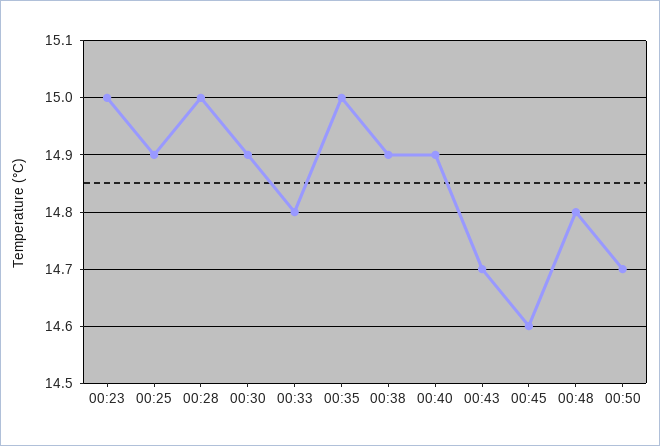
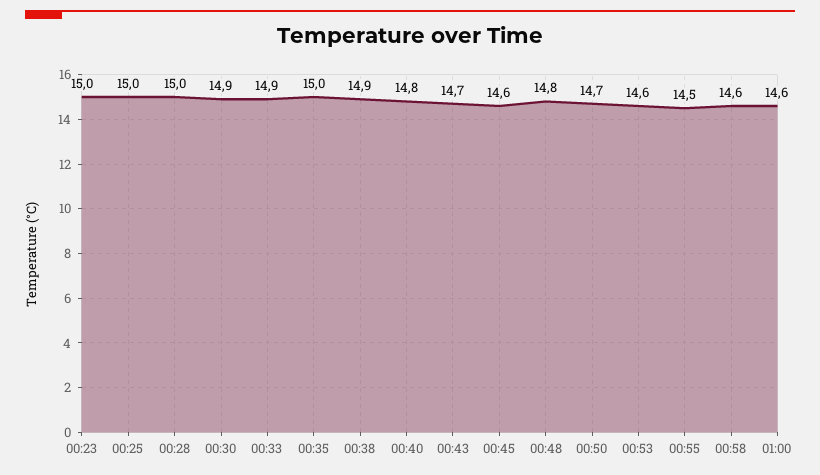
00:25: 14.9 -> 15
00:33: 14.8 -> 14.9
00:40: 14.9 -> 14.8
00:53: none -> 14.6
00:55: none -> 14.5
00:58: none -> 14.6
01:00: none -> 14.6

